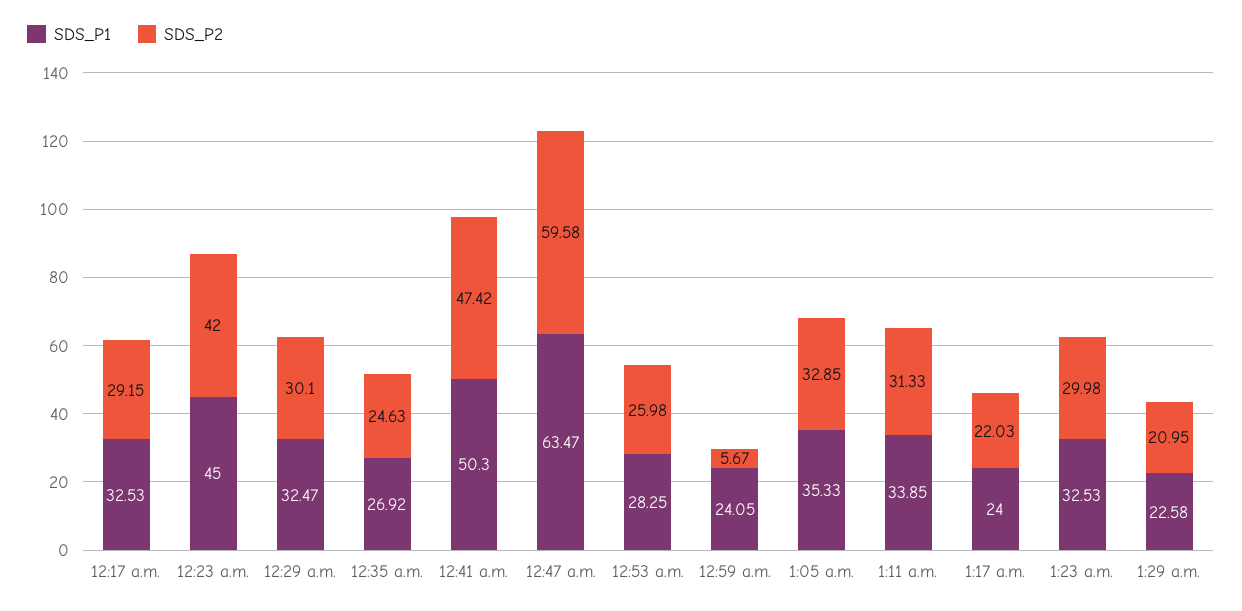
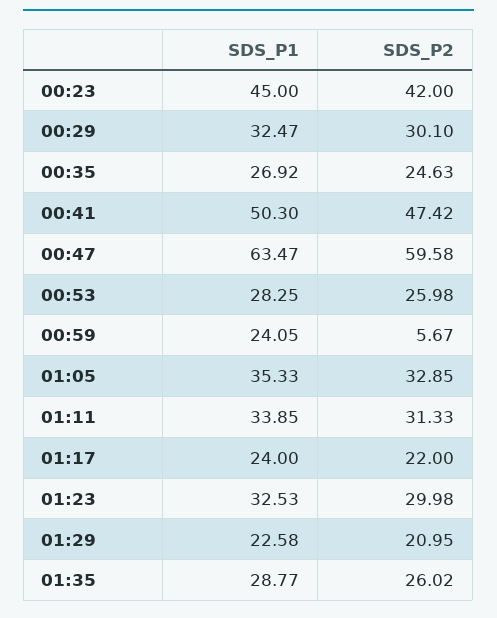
SDS_P1, 12:17 a.m.: 32.53 -> none
SDS_P2, 12:17 a.m.: 29.15 -> none
SDS_P2, 1:17 a.m.: 22.03 -> 22
SDS_P1, 01:35: none -> 28.77
SDS_P2, 01:35: none -> 26.02

